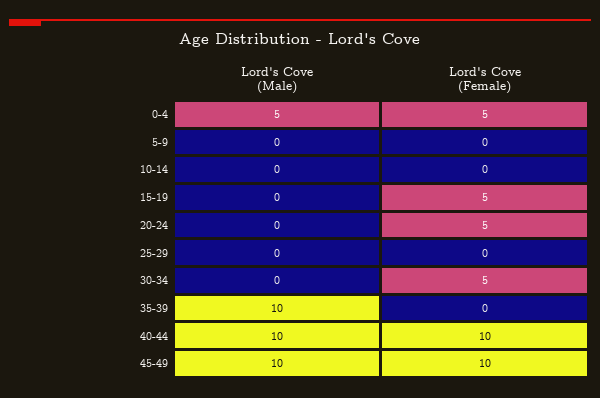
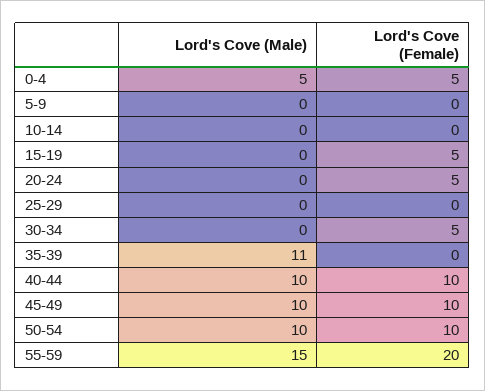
Lord's Cove (Male), 35-39: 10 -> 11
Lord's Cove (Male), 50-54: none -> 10
Lord's Cove (Female), 50-54: none -> 10
Lord's Cove (Male), 55-59: none -> 15
Lord's Cove (Female), 55-59: none -> 20

